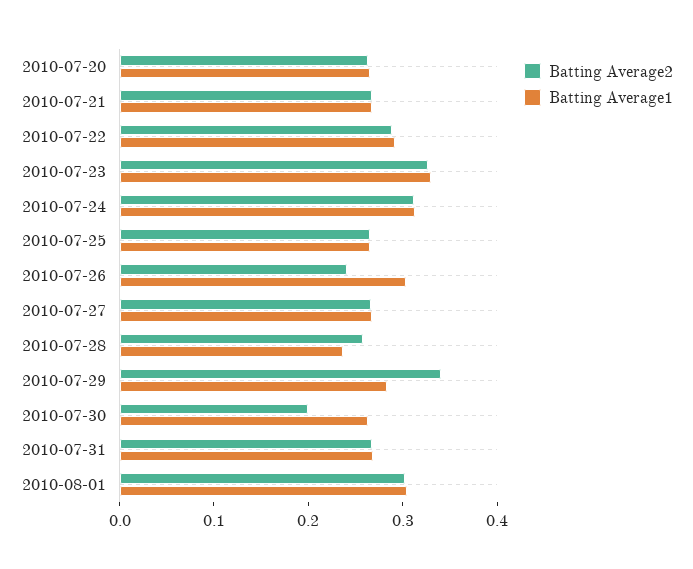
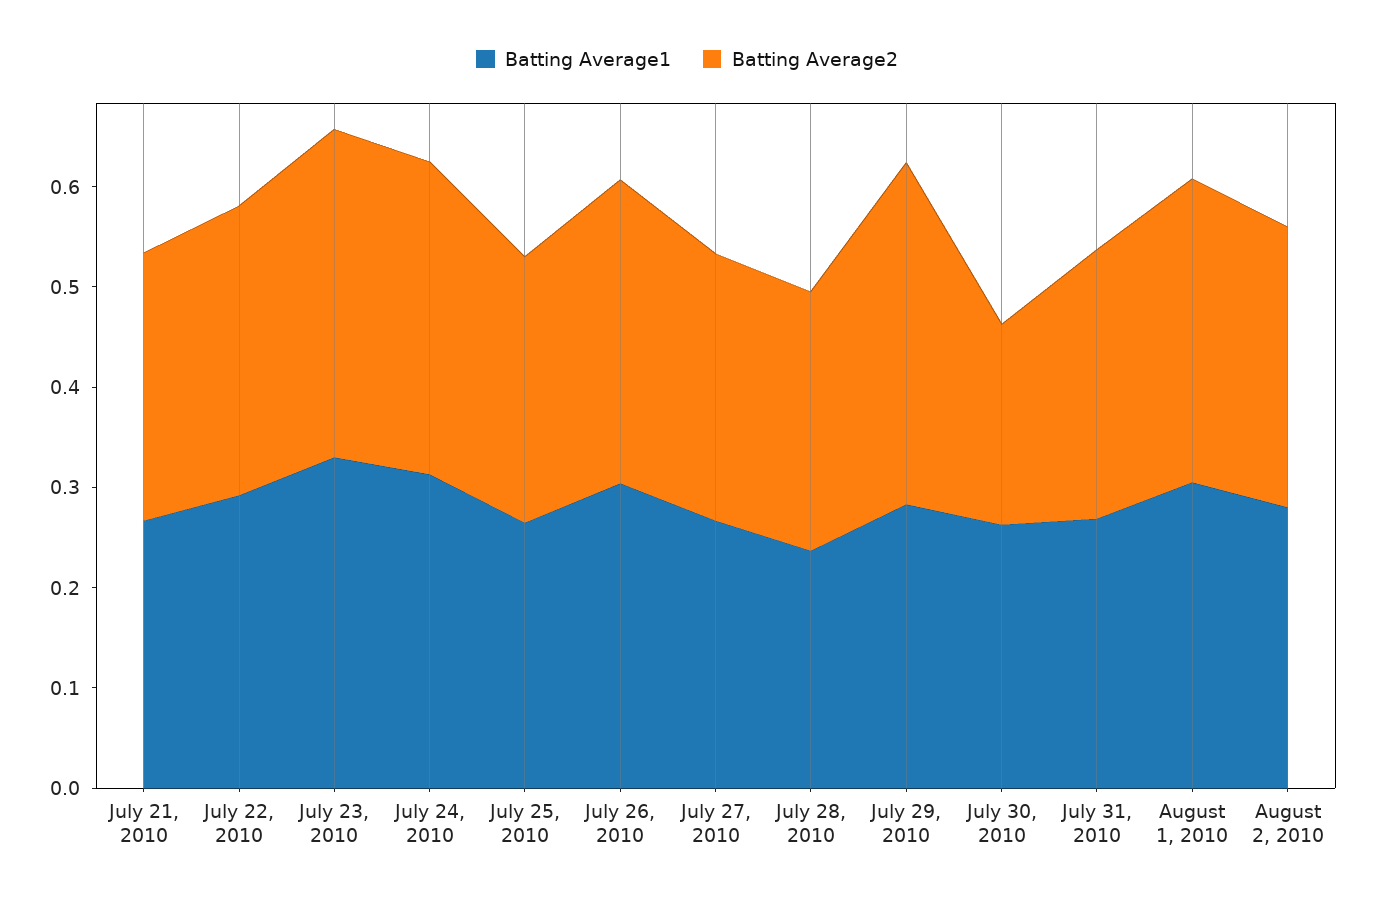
Batting Average2, 2010-07-20: 0.26 -> none
Batting Average1, 2010-07-20: 0.26 -> none
Batting Average2, 2010-07-26: 0.24 -> 0.3
Batting Average1, August 2, 2010: none -> 0.28
Batting Average2, August 2, 2010: none -> 0.28

